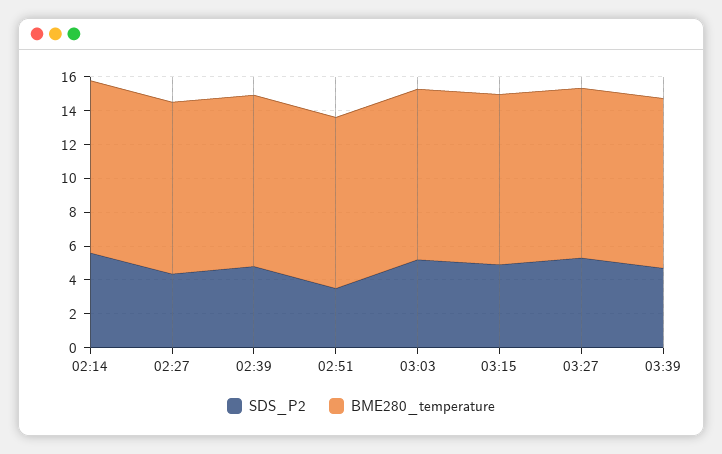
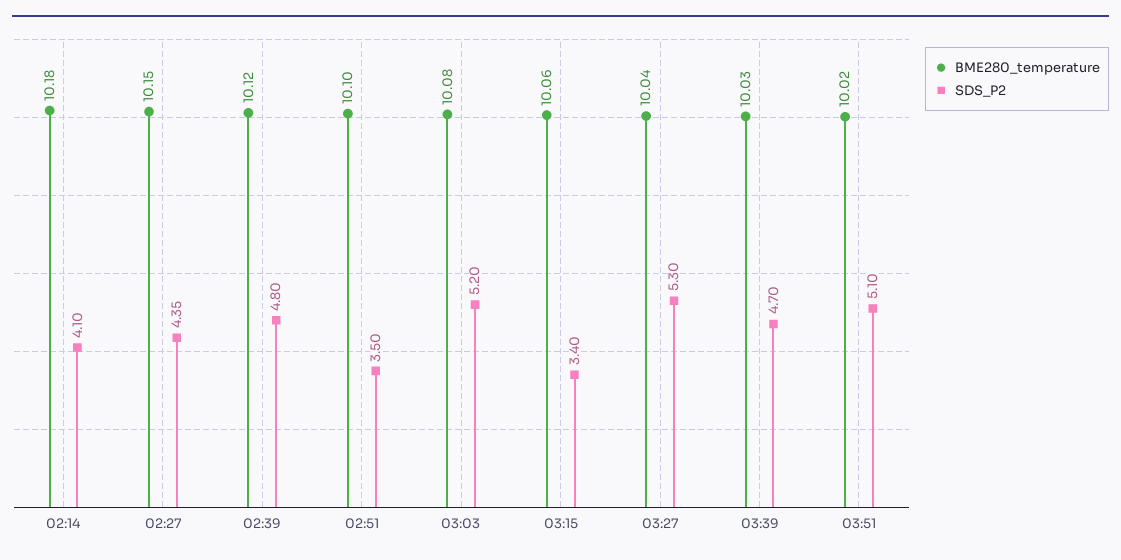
SDS_P2, 02:14: 5.5 -> 4.1
SDS_P2, 03:15: 5 -> 3.4
BME280_temperature, 03:51: none -> 10.02
SDS_P2, 03:51: none -> 5.1

